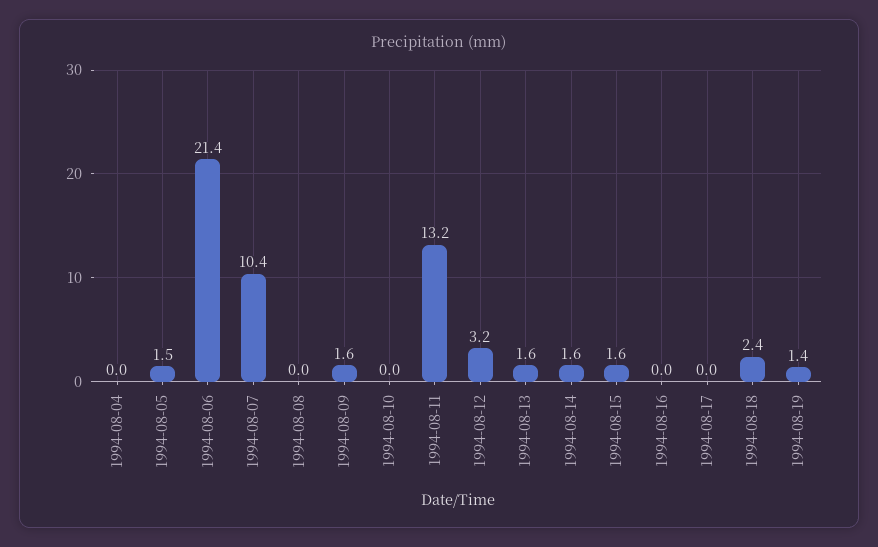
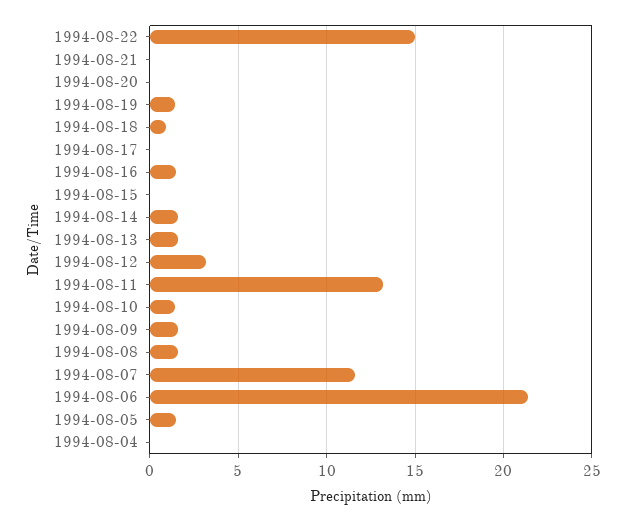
1994-08-07: 10.4 -> 11.5
1994-08-08: 0 -> 1.5
1994-08-10: 0 -> 1.5
1994-08-15: 1.6 -> 0
1994-08-16: 0 -> 1.5
1994-08-18: 2.4 -> 1
1994-08-22: none -> 15
1994-08-21: none -> 0
1994-08-20: none -> 0

